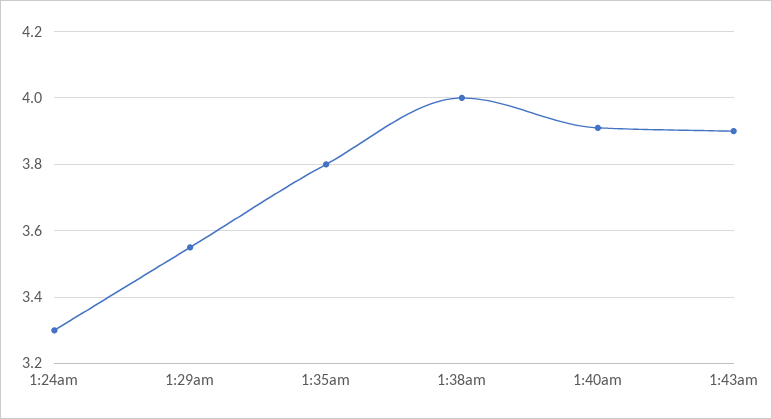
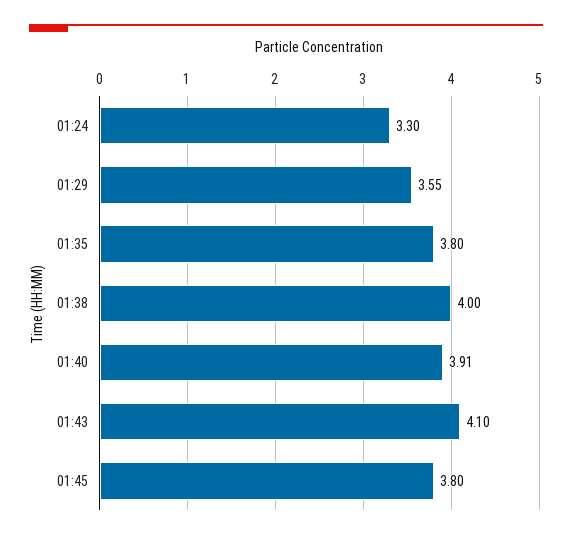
1:43am: 3.9 -> 4.1
01:45: none -> 3.8

